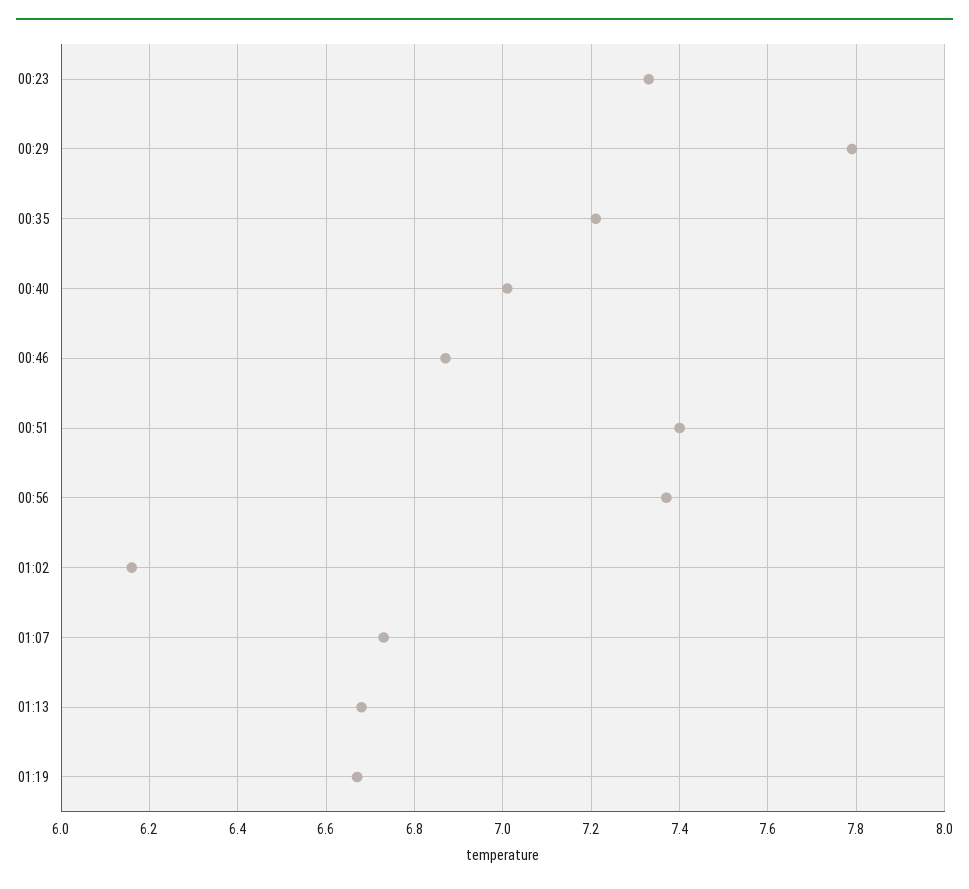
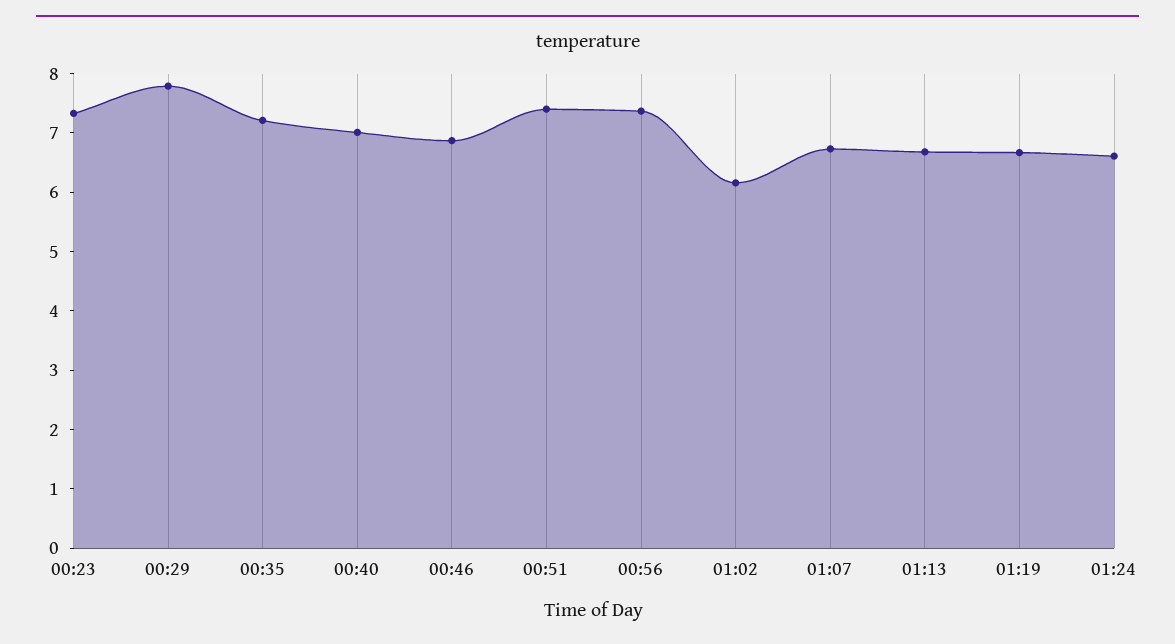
01:24: none -> 6.6

